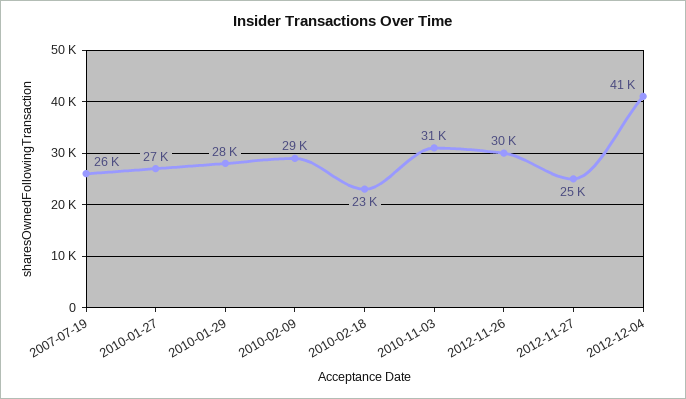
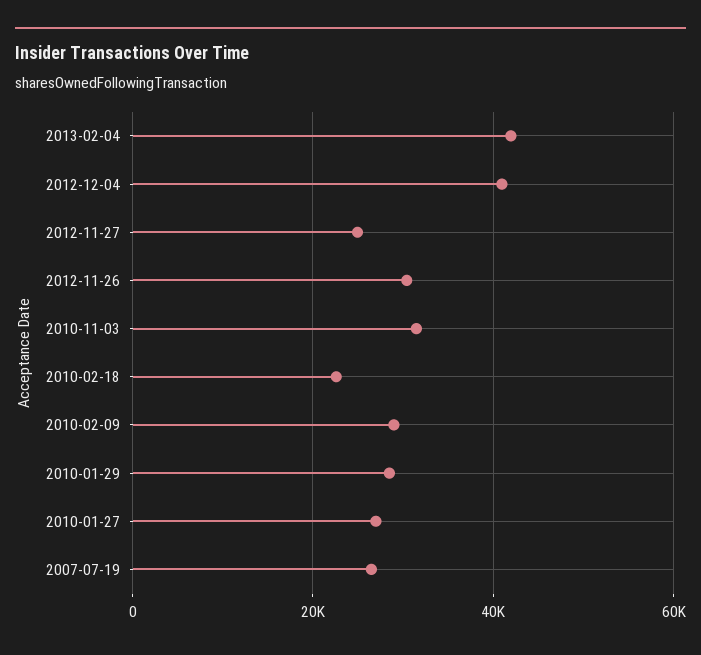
2013-02-04: none -> 42000

